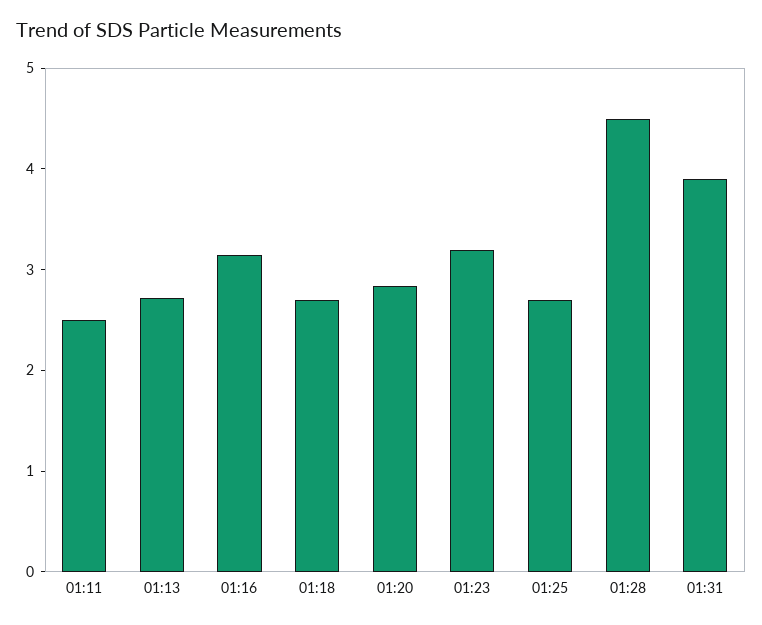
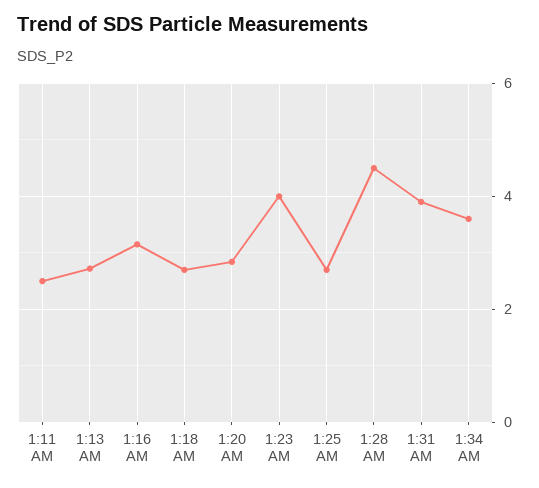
01:23: 3.2 -> 4
1:34 AM: none -> 3.6

